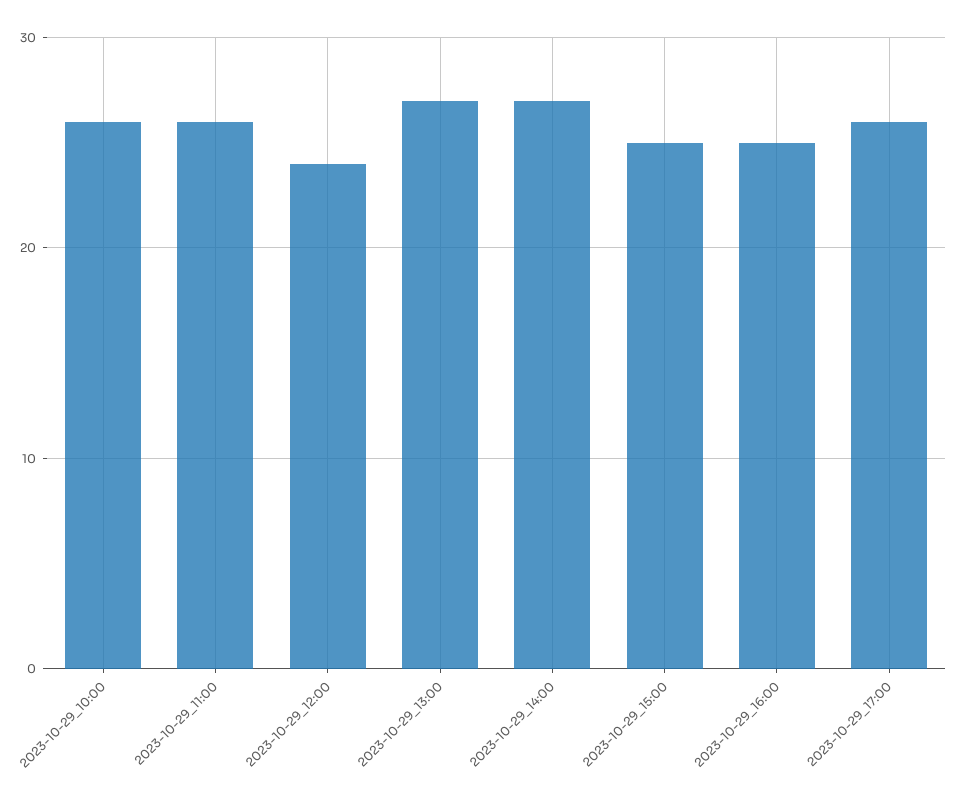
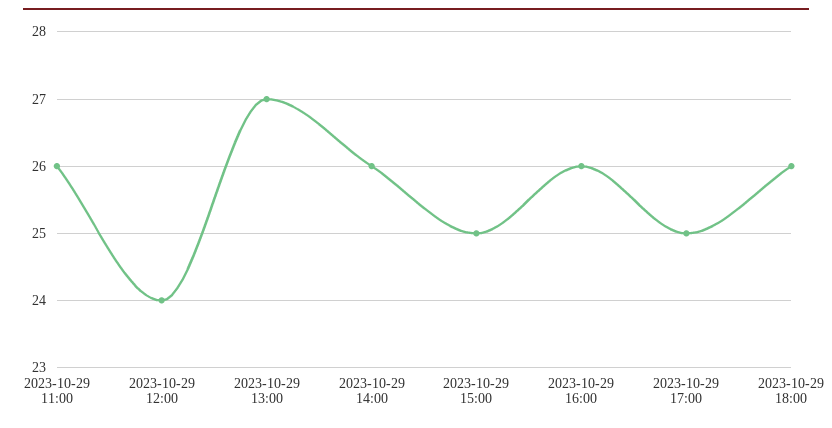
2023-10-29_10:00: 26 -> none
2023-10-29_14:00: 27 -> 26
2023-10-29_16:00: 25 -> 26
2023-10-29_17:00: 26 -> 25
2023-10-29 18:00: none -> 26

